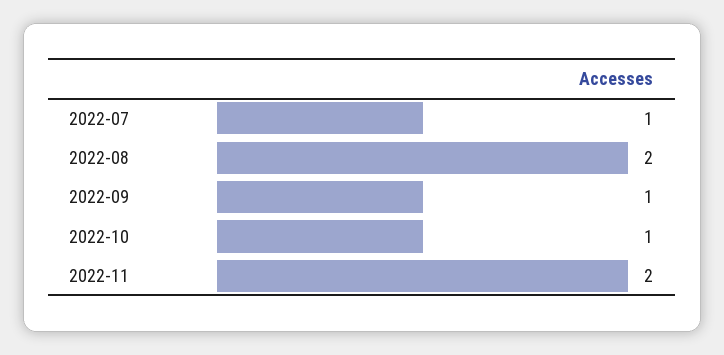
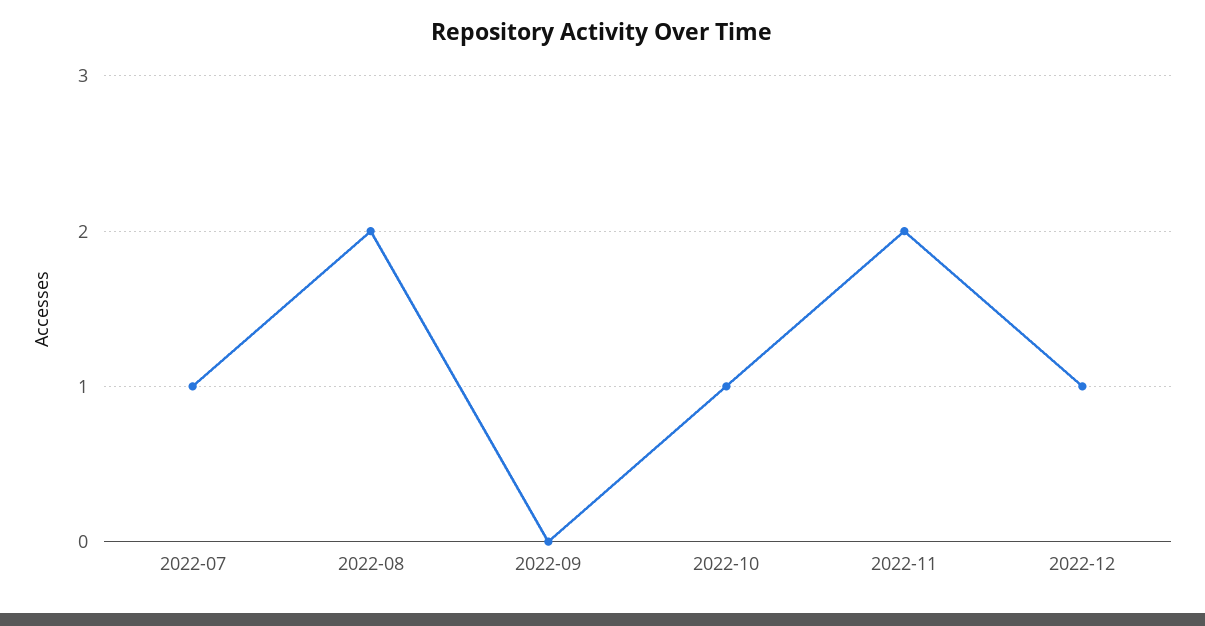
2022-09: 1 -> 0
2022-12: none -> 1

